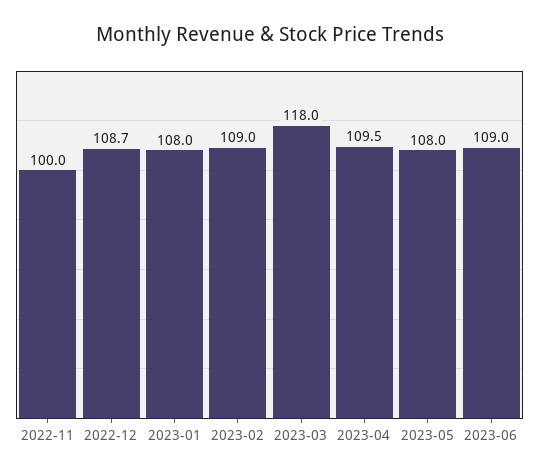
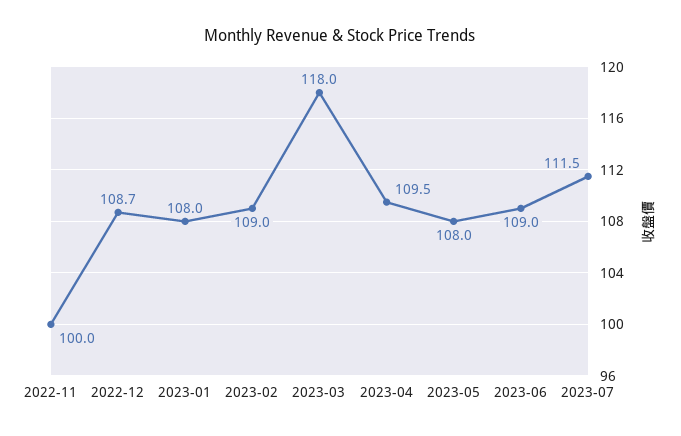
2023-07: none -> 111.5

